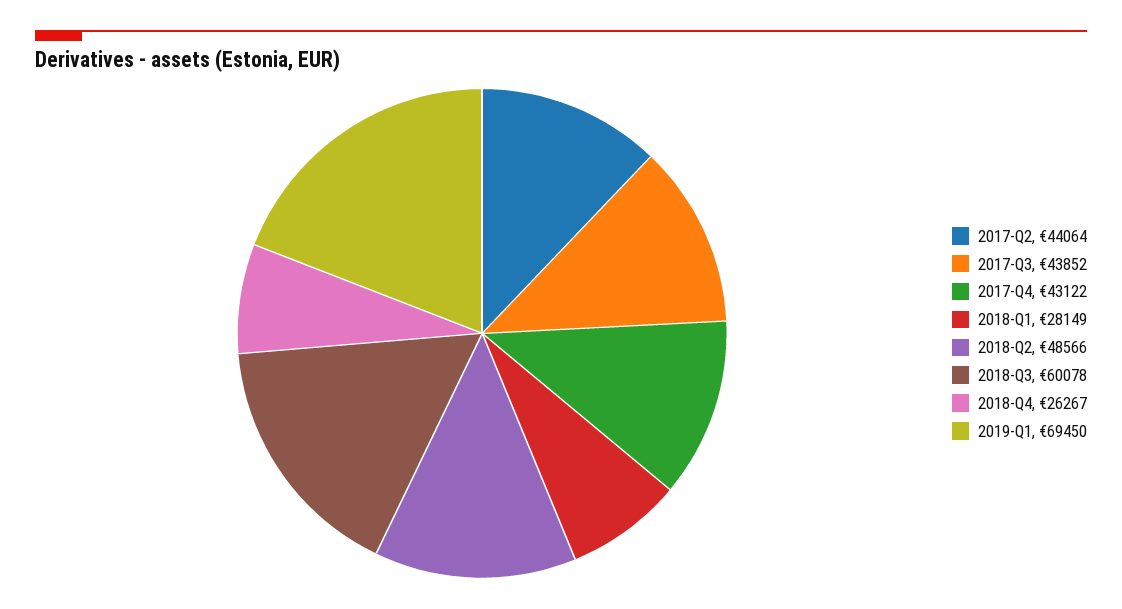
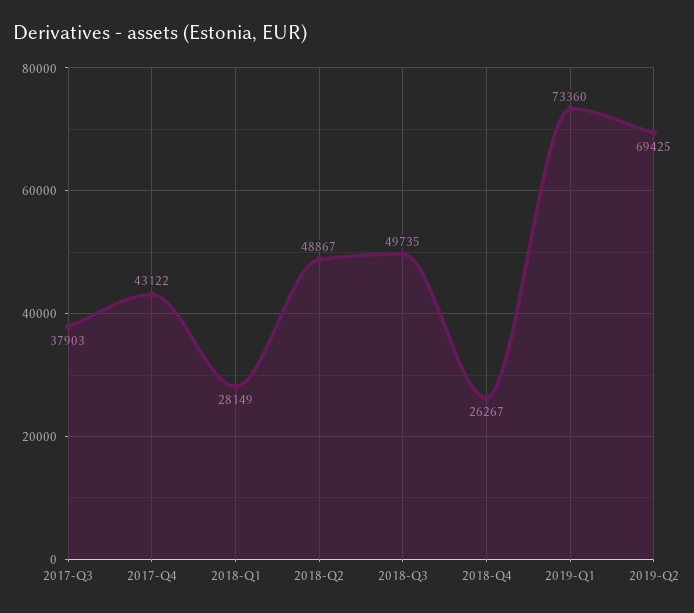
2017-Q2: 44064 -> none
2017-Q3: 43852 -> 37903
2018-Q2: 48566 -> 48867
2018-Q3: 60078 -> 49735
2019-Q1: 69450 -> 73360
2019-Q2: none -> 69425

